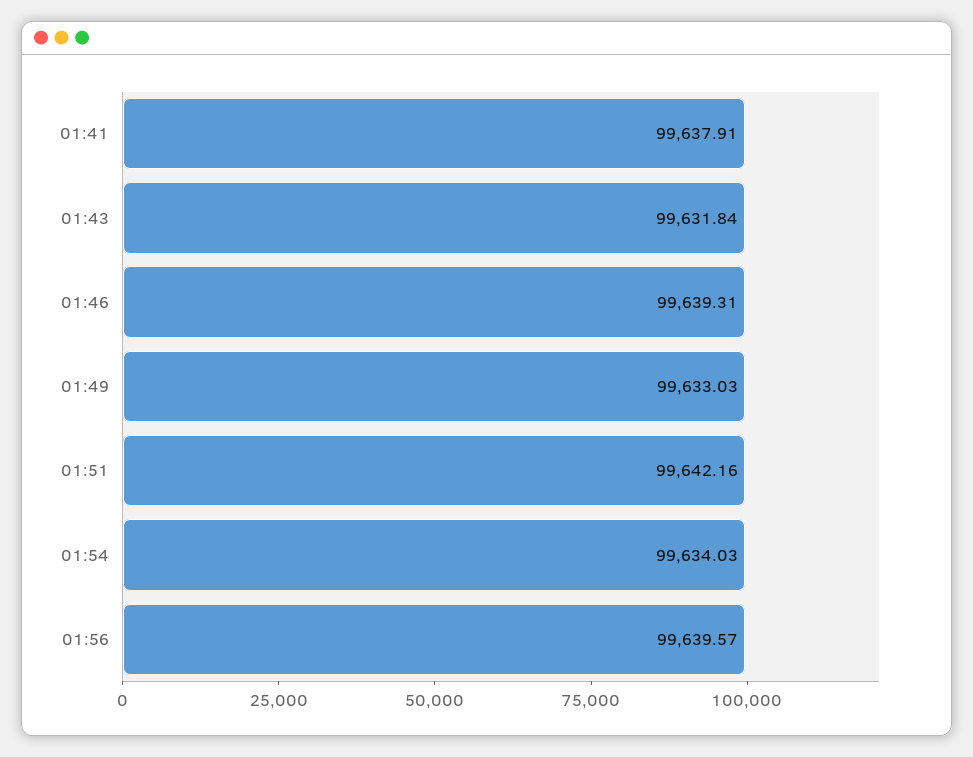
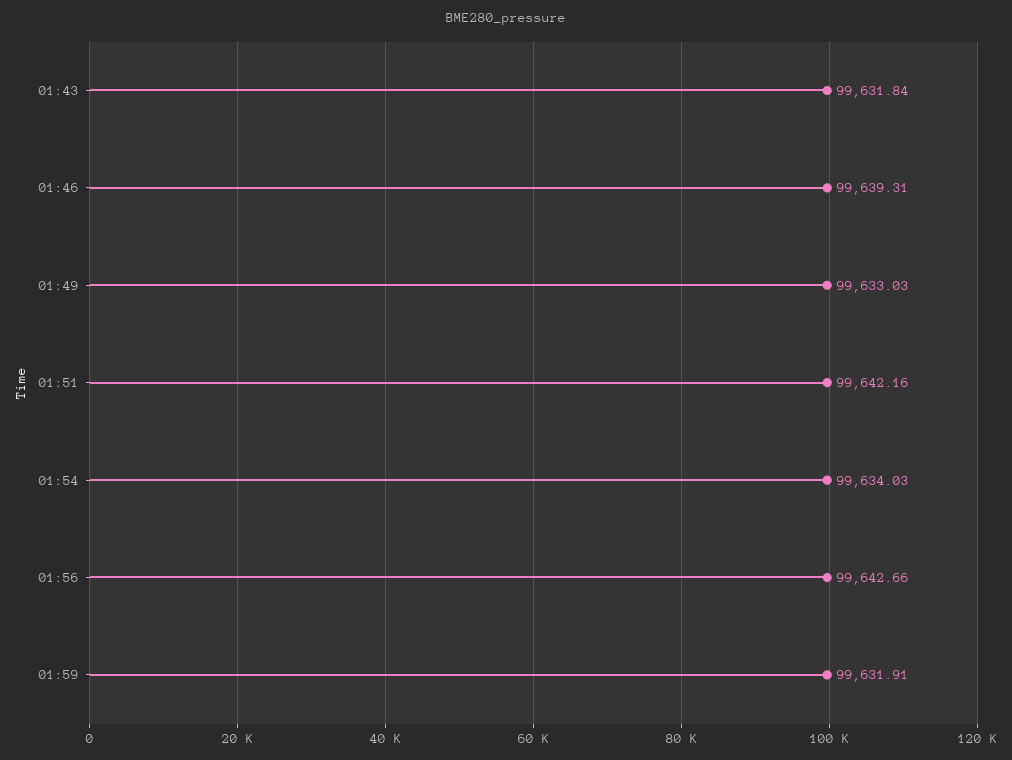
01:41: 99637.91 -> none
01:56: 99639.57 -> 99642.66
01:59: none -> 99631.91

